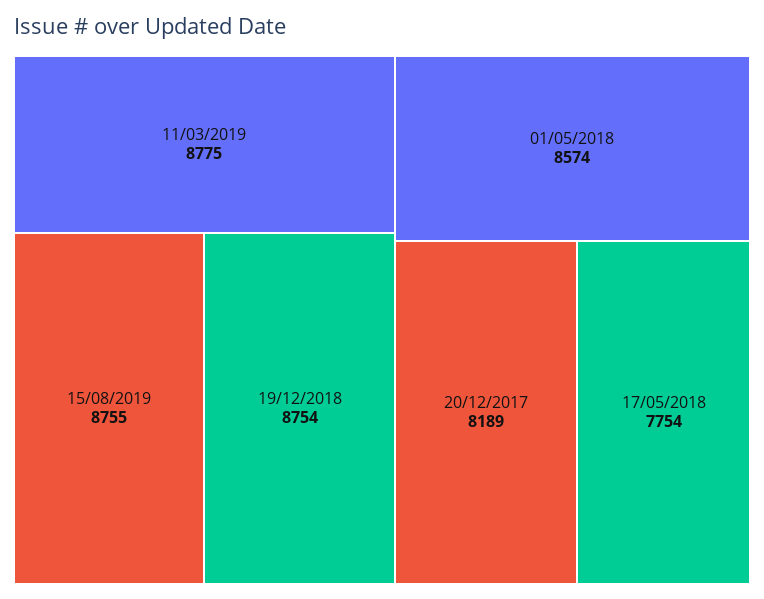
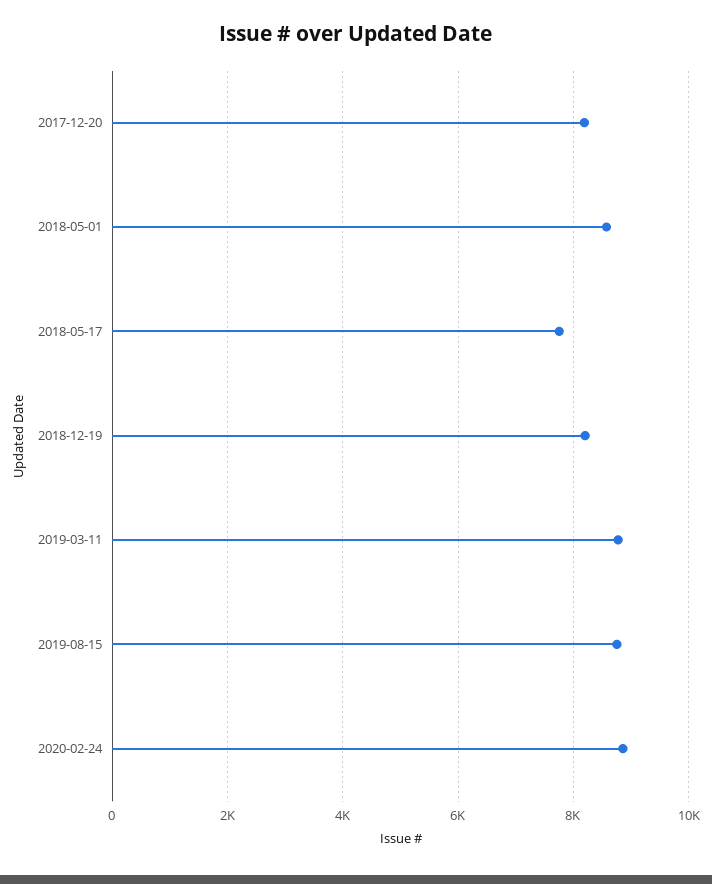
19/12/2018: 8754 -> 8200
2020-02-24: none -> 8800

